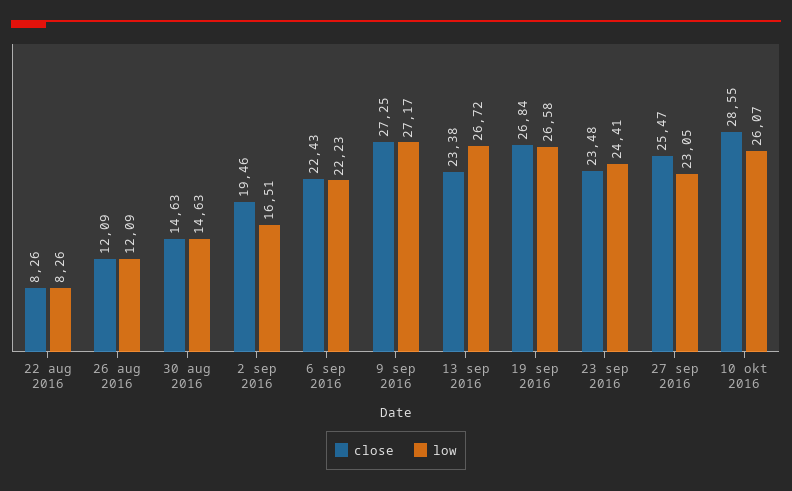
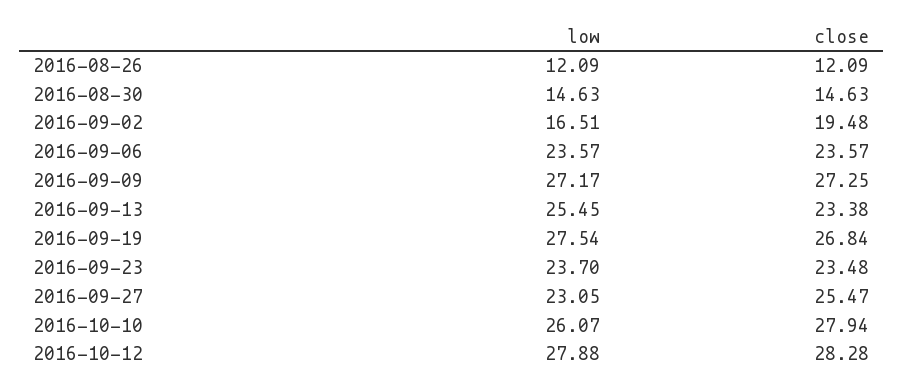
close, 22 aug 2016: 8.26 -> none
low, 22 aug 2016: 8.26 -> none
close, 2 sep 2016: 19.46 -> 19.48
close, 6 sep 2016: 22.43 -> 23.57
low, 6 sep 2016: 22.23 -> 23.57
low, 13 sep 2016: 26.72 -> 25.45
low, 19 sep 2016: 26.58 -> 27.54
low, 23 sep 2016: 24.41 -> 23.7
close, 10 okt 2016: 28.55 -> 27.94
low, 2016-10-12: none -> 27.88
close, 2016-10-12: none -> 28.28

